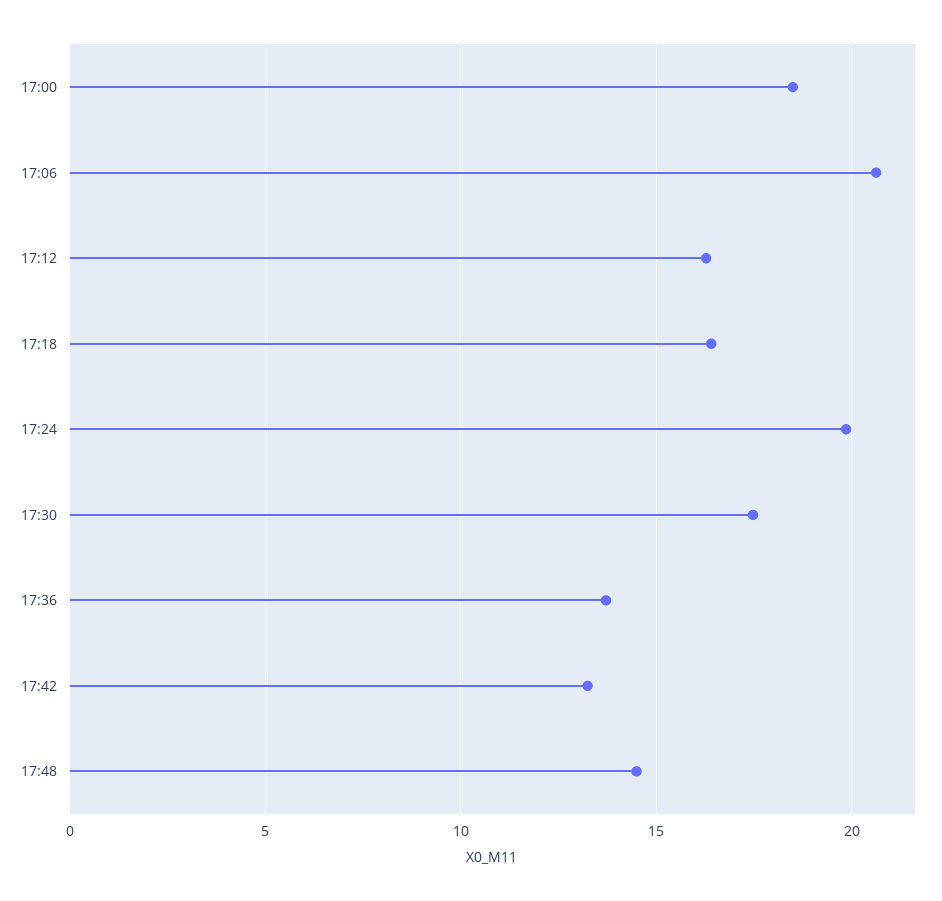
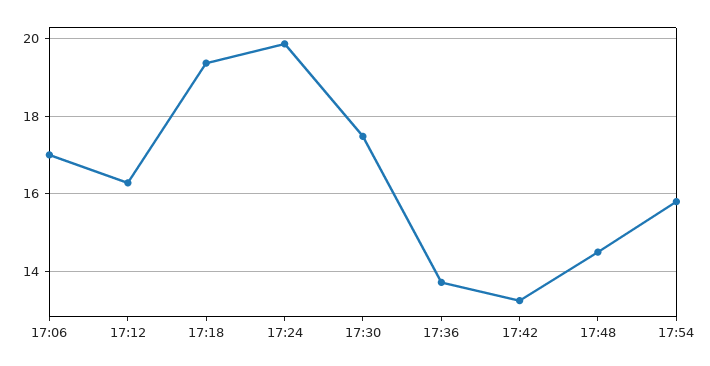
17:00: 18.5 -> none
17:06: 20.5 -> 17
17:18: 16.5 -> 19.4
17:54: none -> 15.8

